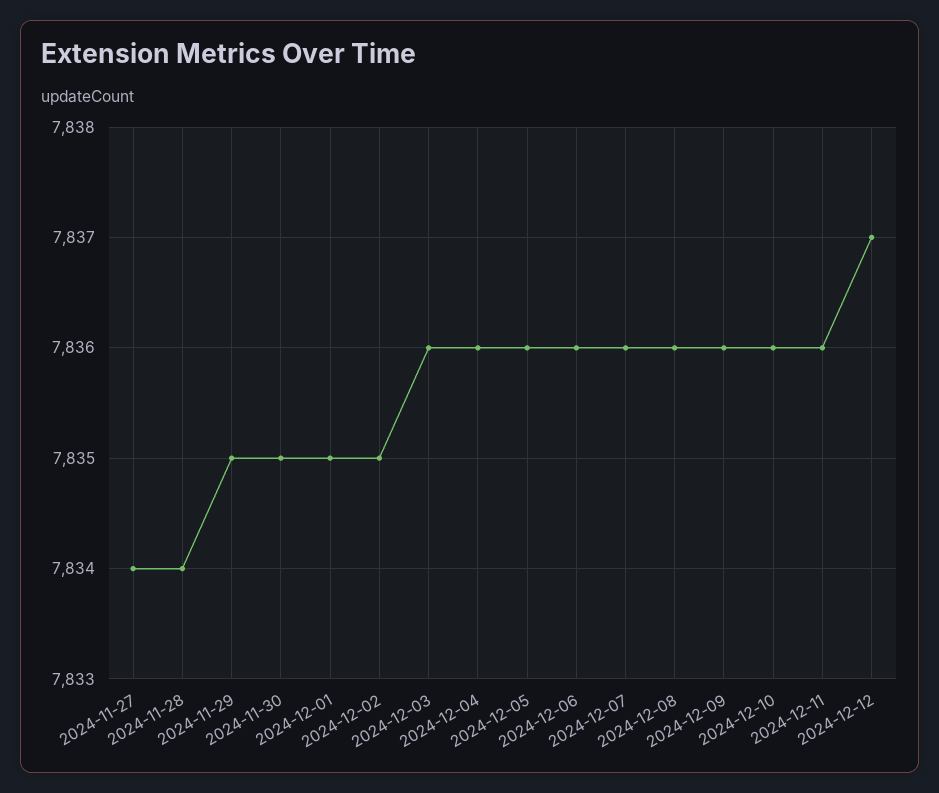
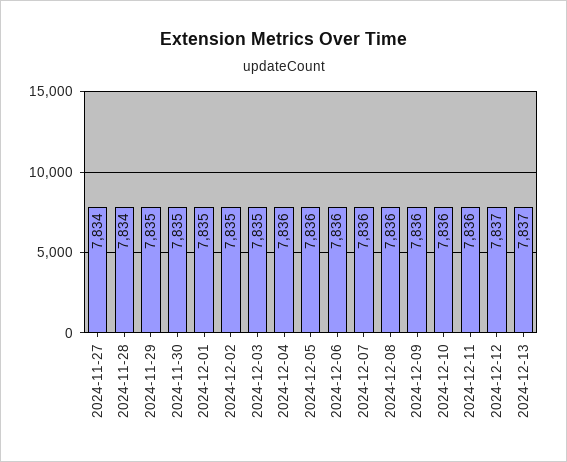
2024-12-03: 7836 -> 7835
2024-12-13: none -> 7837

